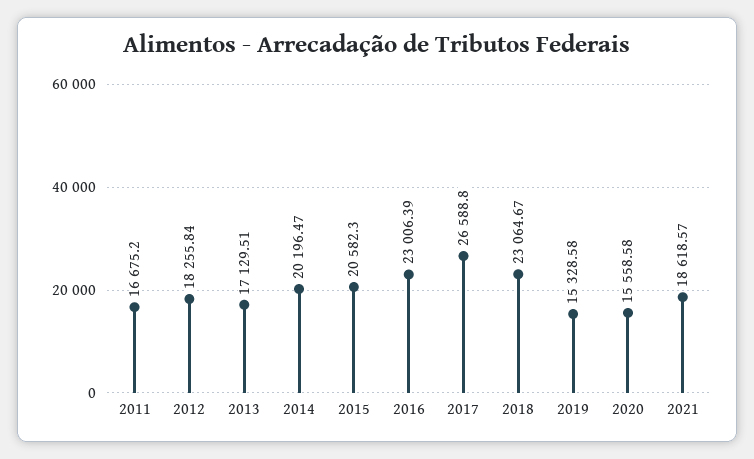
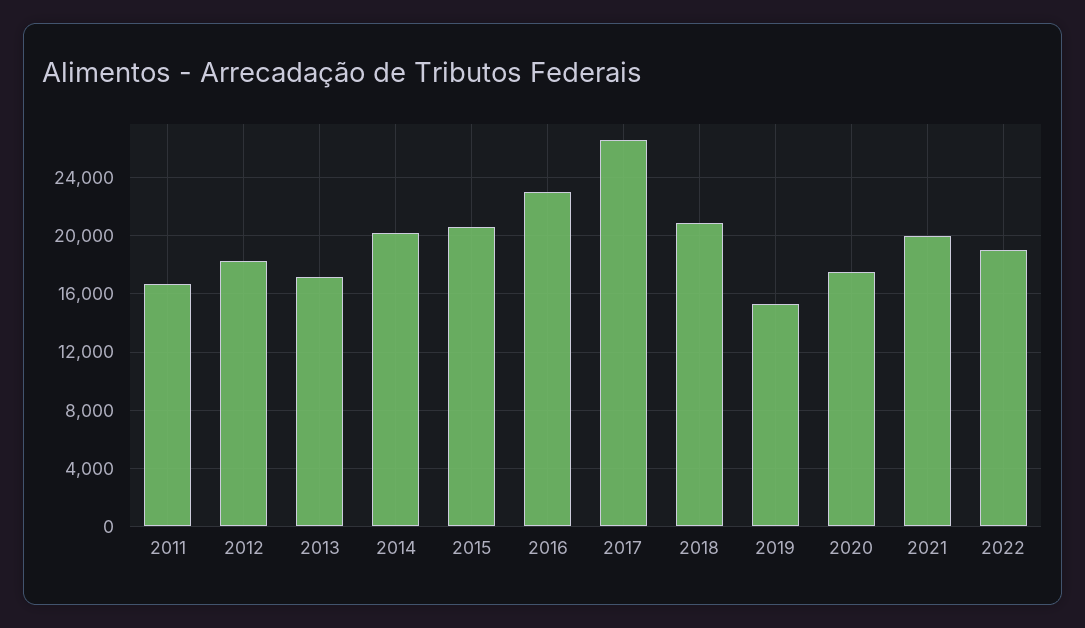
2018: 23064.67 -> 21000
2020: 15558.58 -> 17500
2021: 18618.57 -> 20000
2022: none -> 19000

